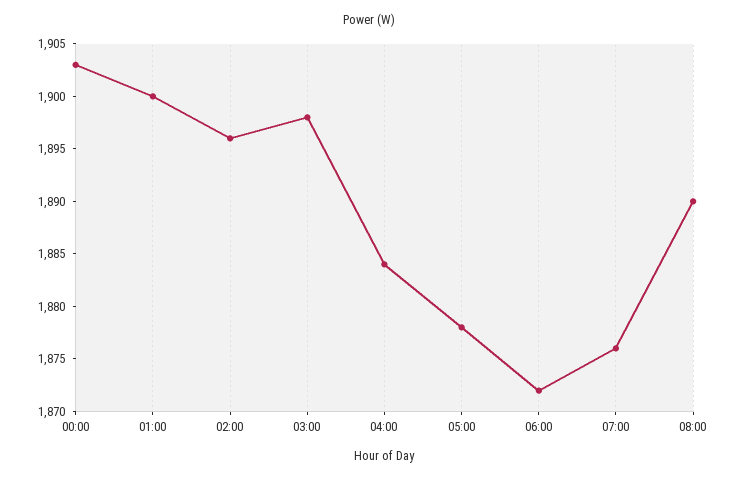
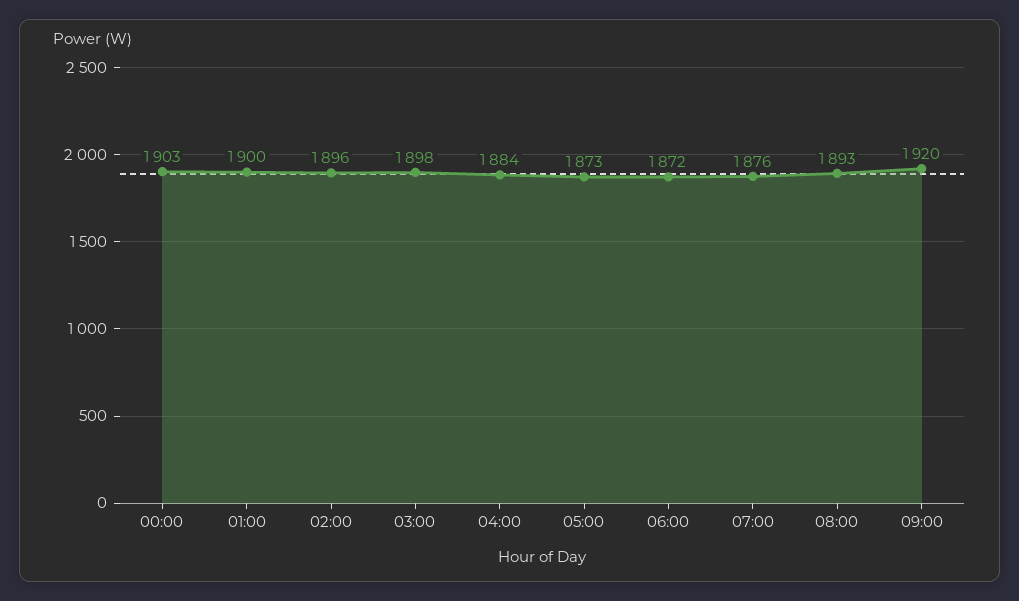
05:00: 1878 -> 1873
08:00: 1890 -> 1893
09:00: none -> 1920

